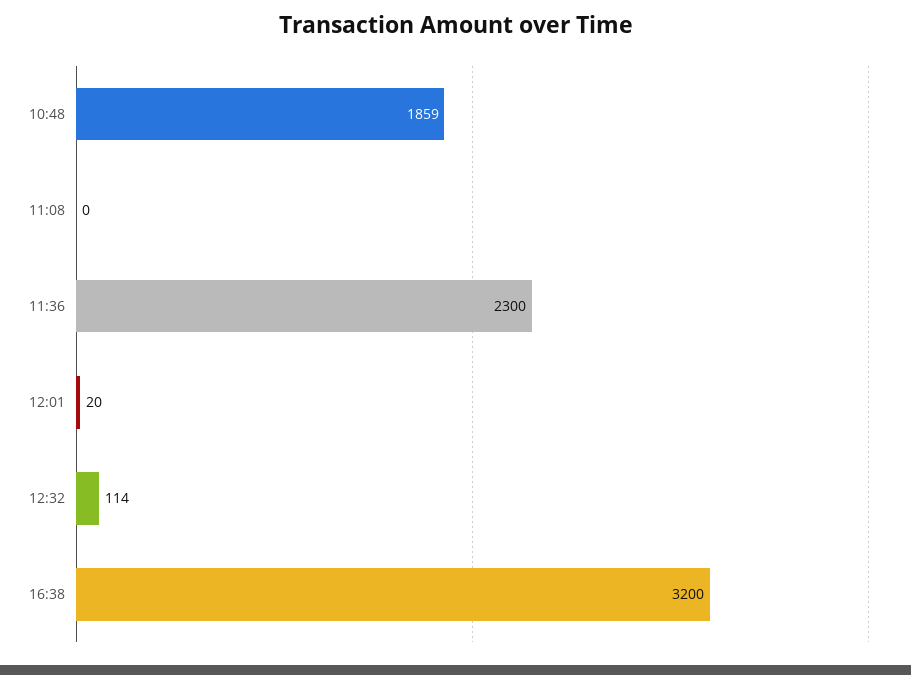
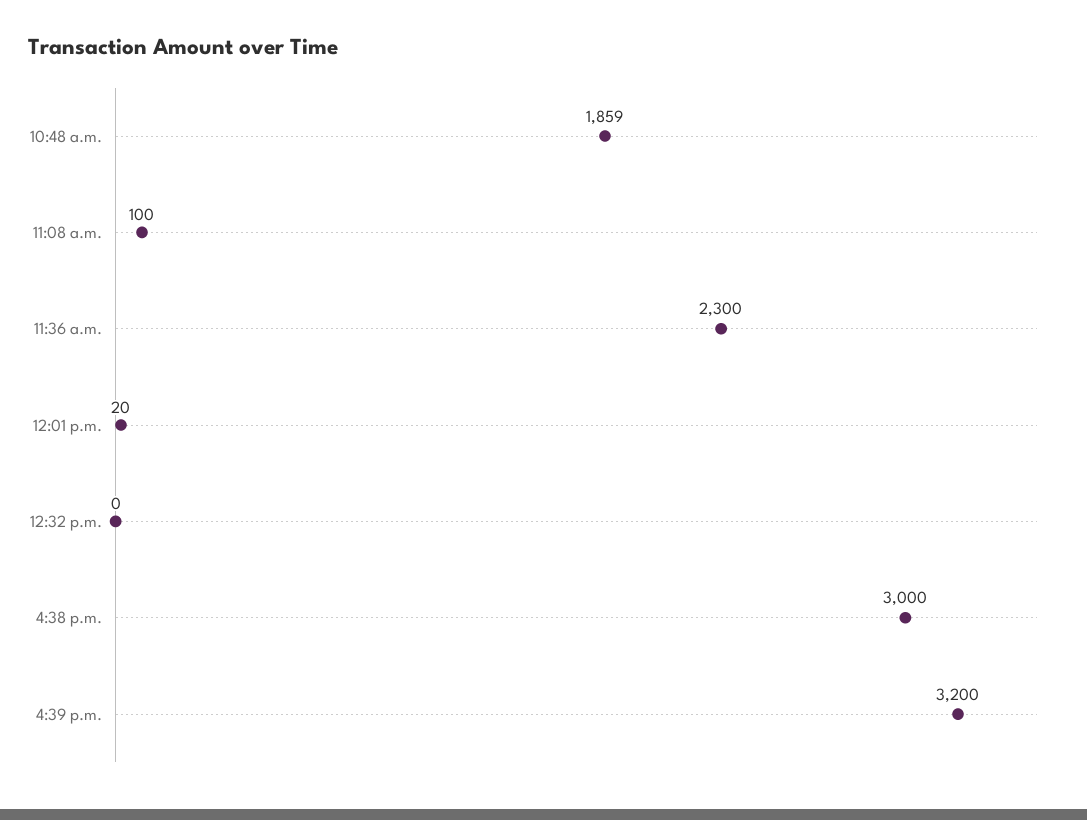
11:08: 0 -> 100
12:32: 114 -> 0
16:38: 3200 -> 3000
4:39 p.m.: none -> 3200

